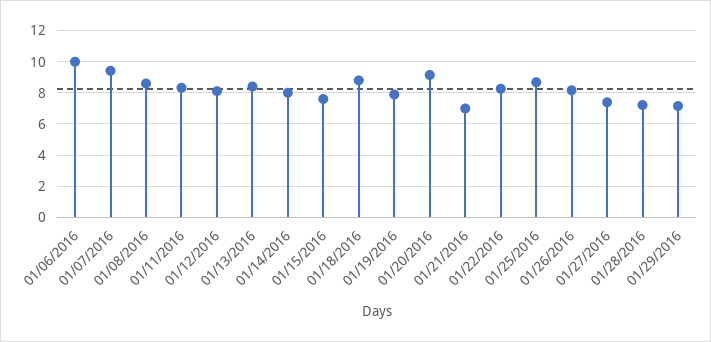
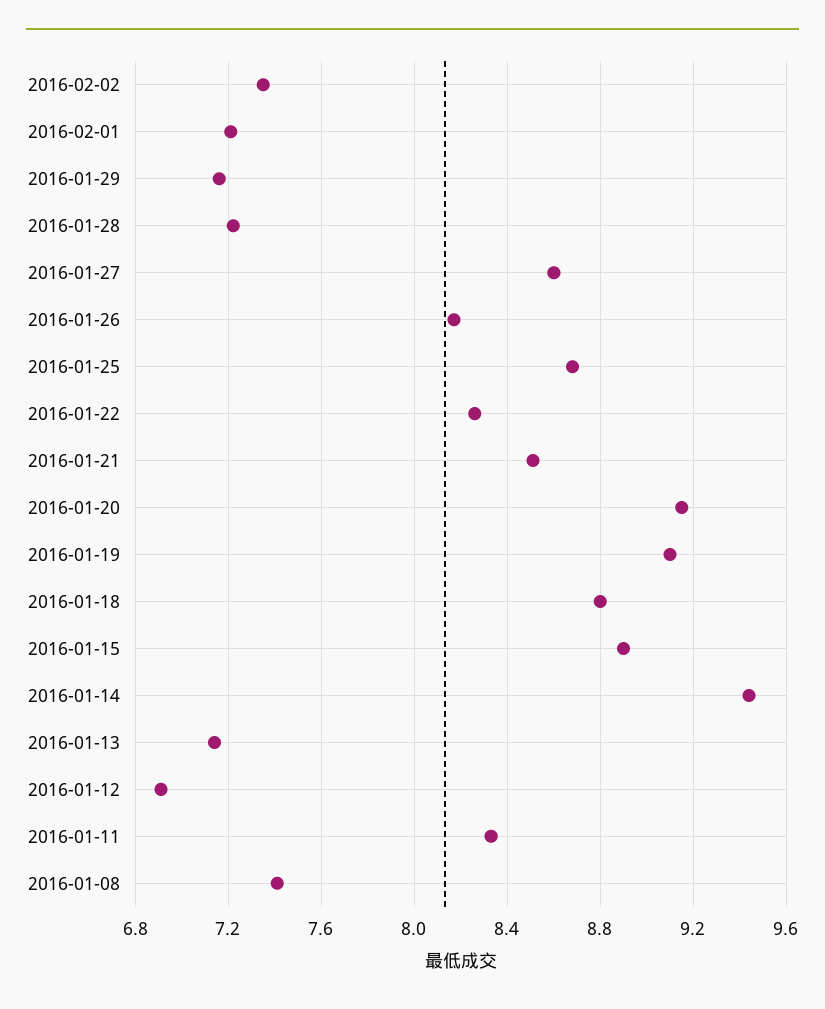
01/06/2016: 10 -> none
01/07/2016: 9.5 -> none
01/08/2016: 8.5 -> 7.4
01/12/2016: 8 -> 6.9
01/13/2016: 8.5 -> 7.15
01/14/2016: 8 -> 9.45
01/15/2016: 7.5 -> 8.9
01/19/2016: 8 -> 9.1
01/21/2016: 7 -> 8.5
01/27/2016: 7.5 -> 8.6
2016-02-02: none -> 7.35
2016-02-01: none -> 7.2

